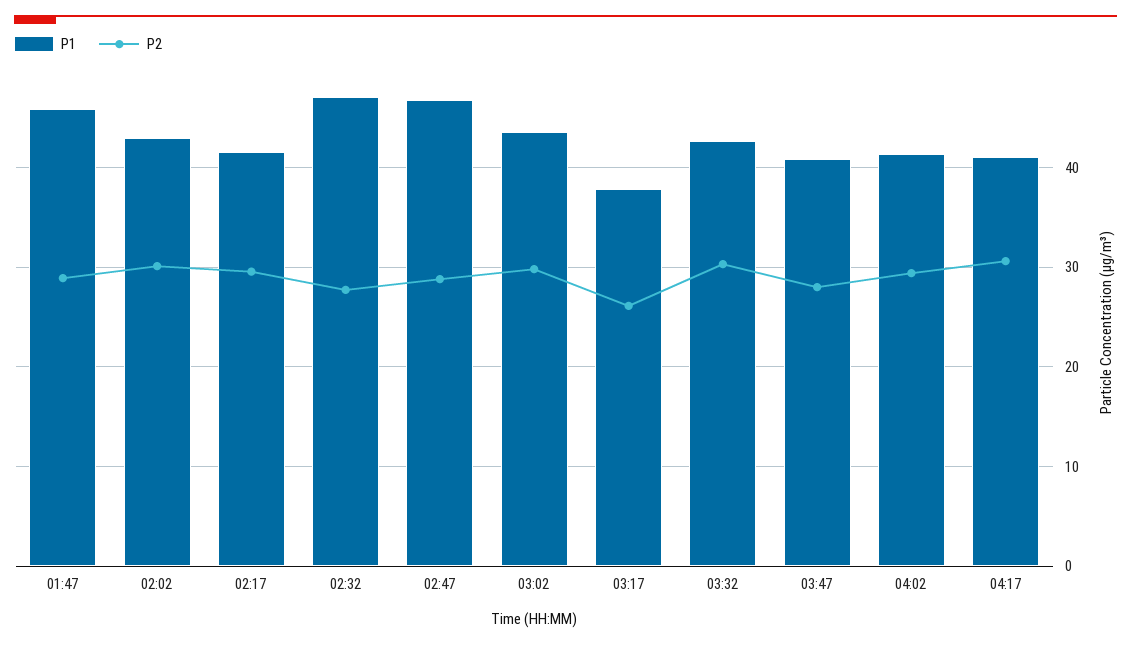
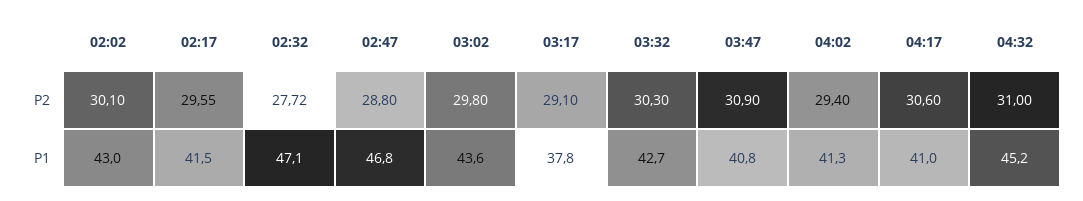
P1, 01:47: 46 -> none
P2, 01:47: 29 -> none
P2, 03:17: 26 -> 29.1
P2, 03:47: 28 -> 30.9
P2, 04:32: none -> 31
P1, 04:32: none -> 45.2

